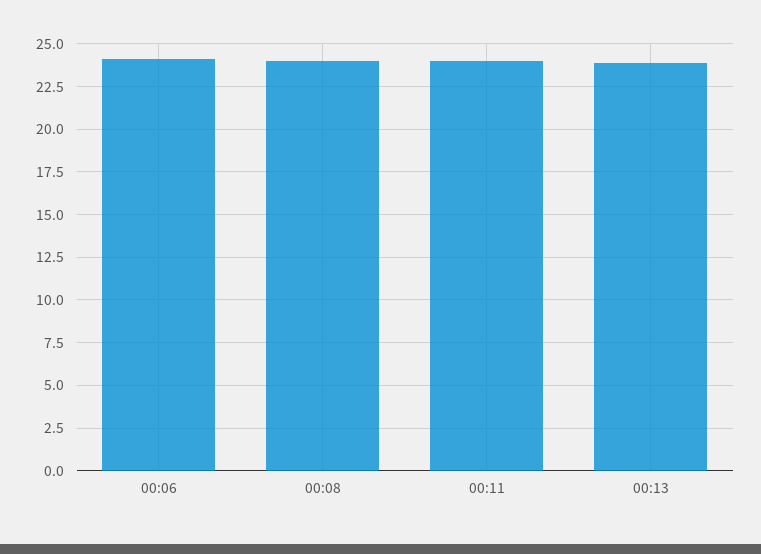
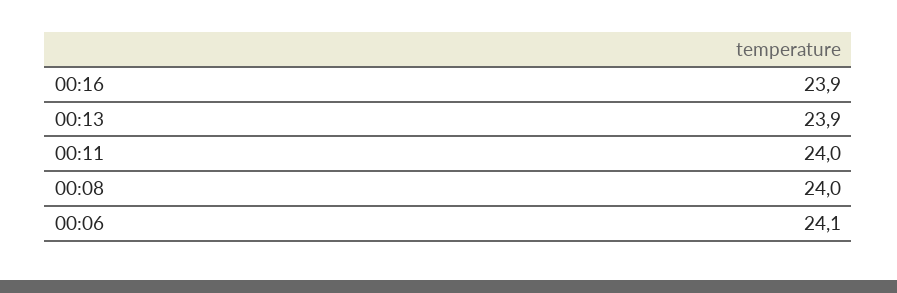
00:16: none -> 23.9

